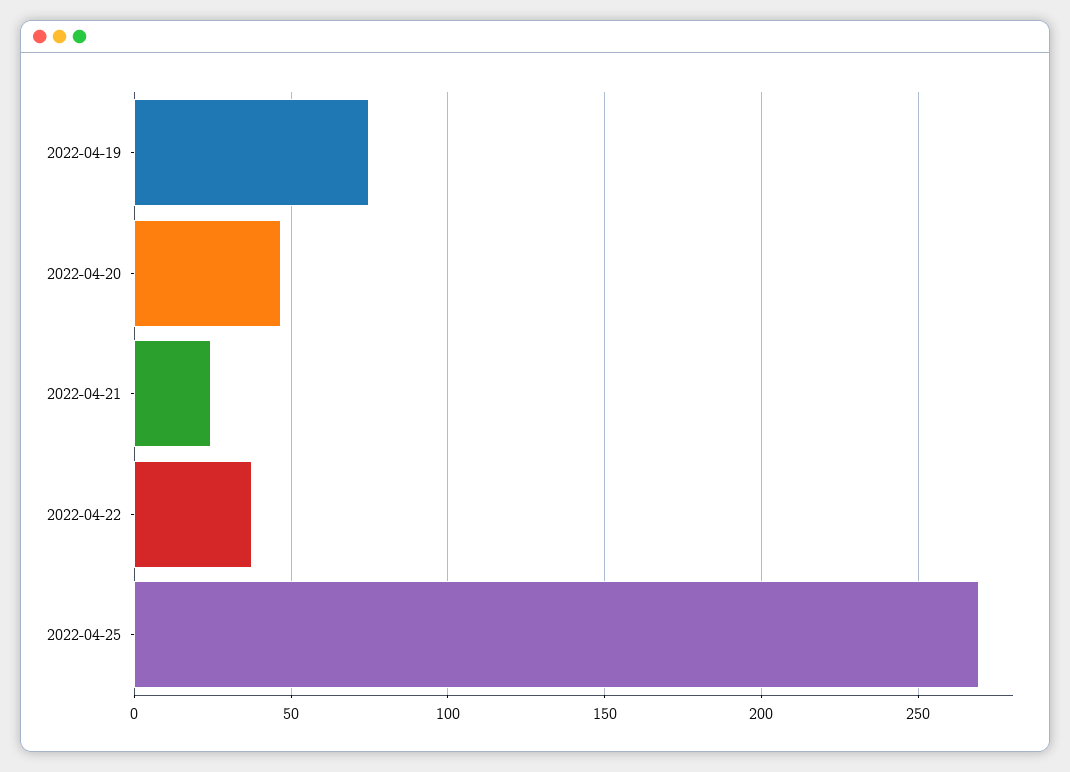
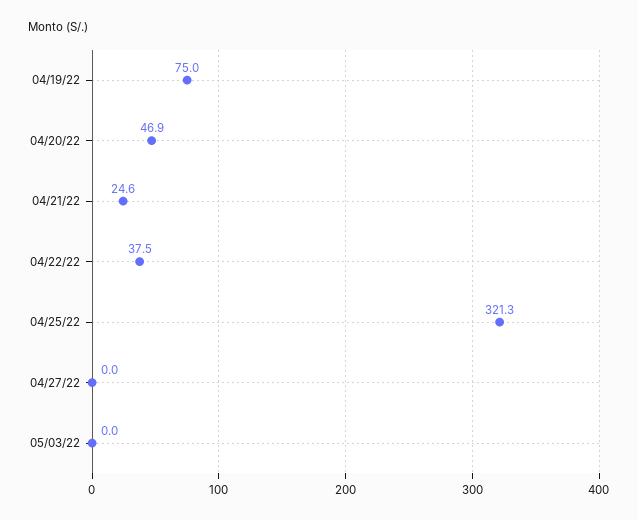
2022-04-25: 270 -> 321.3
04/27/22: none -> 0
05/03/22: none -> 0

